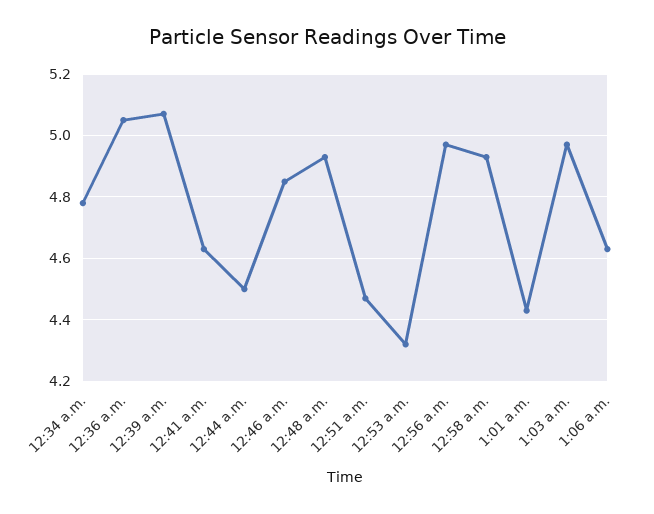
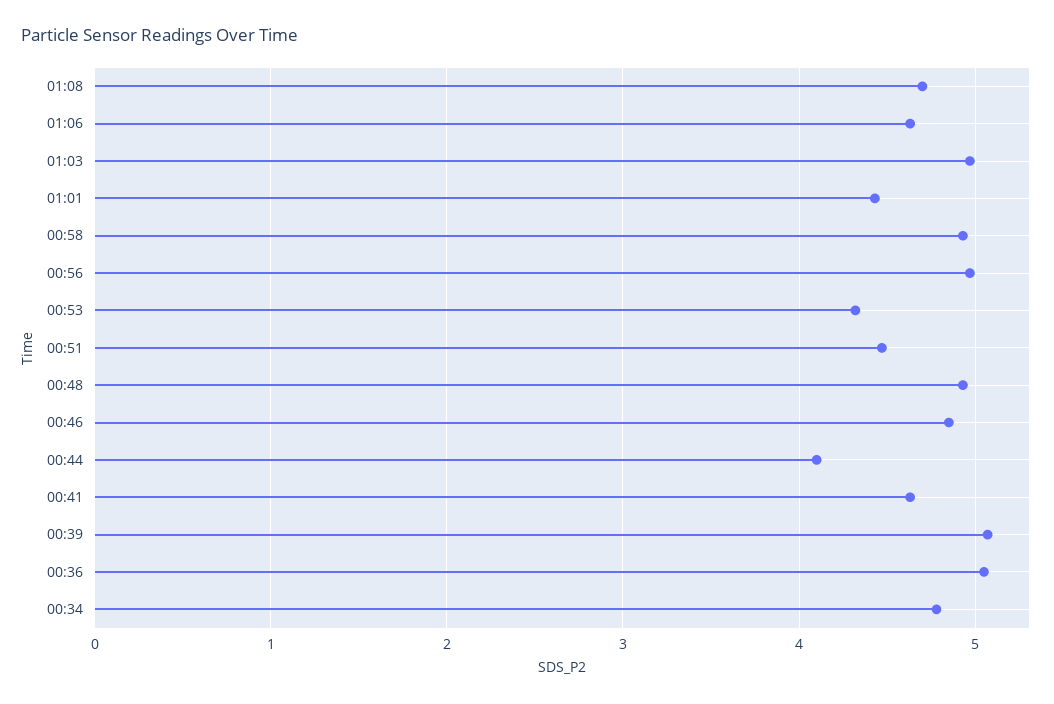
12:44 a.m.: 4.5 -> 4.1
01:08: none -> 4.7

